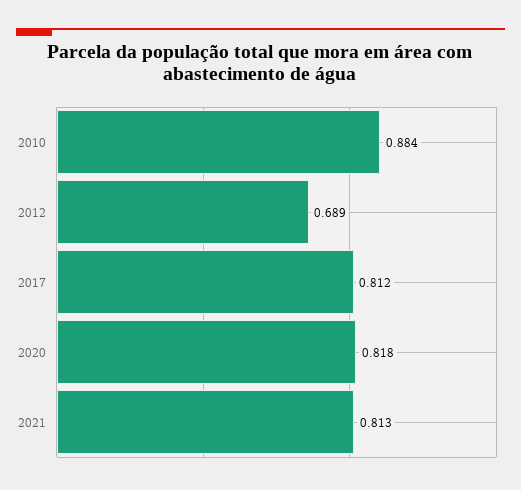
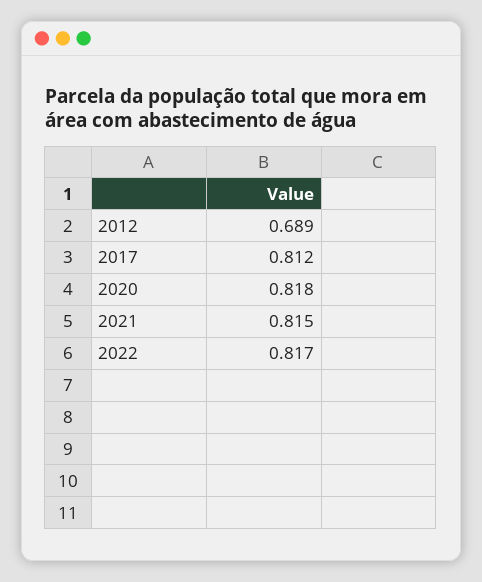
2010: 0.884 -> none
2021: 0.813 -> 0.815
2022: none -> 0.817

